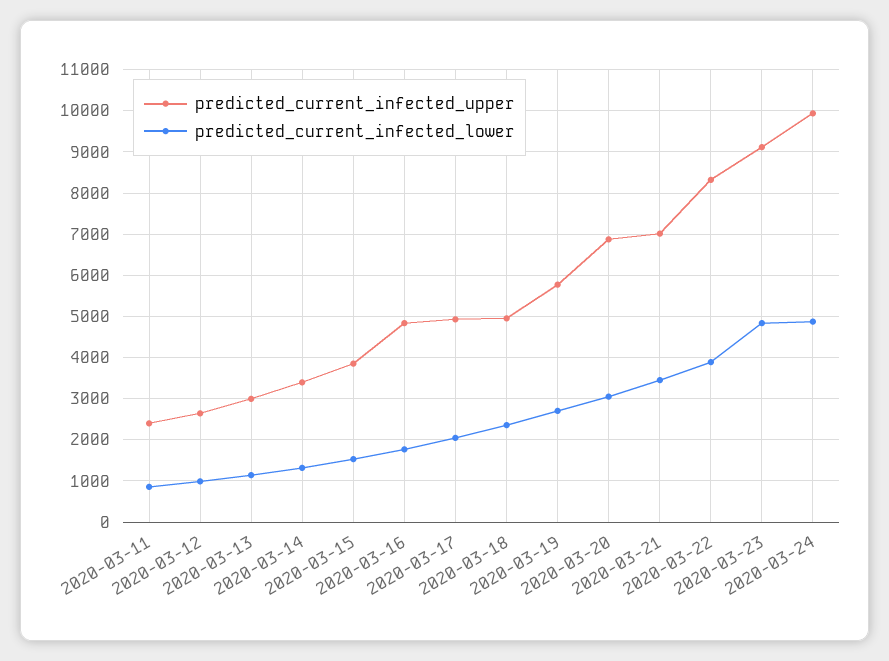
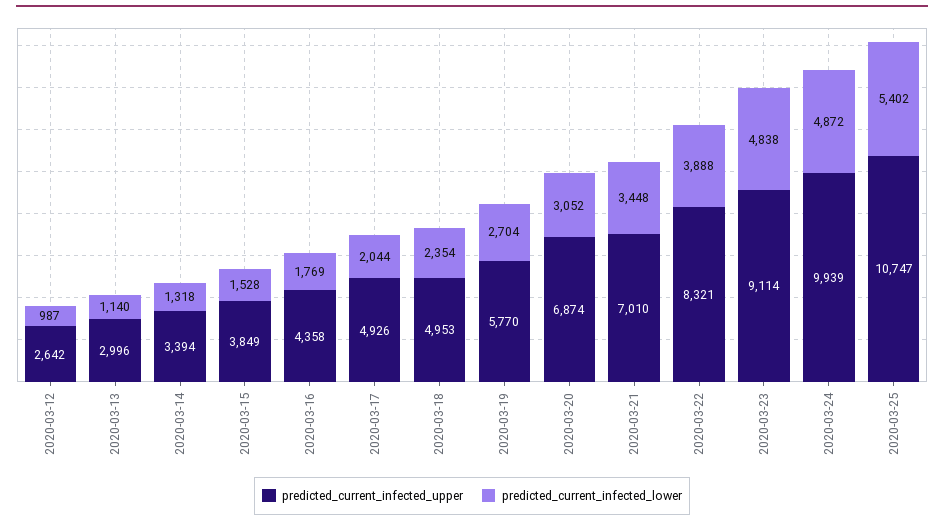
predicted_current_infected_upper, 2020-03-11: 2400 -> none
predicted_current_infected_lower, 2020-03-11: 800 -> none
predicted_current_infected_upper, 2020-03-16: 4800 -> 4358
predicted_current_infected_upper, 2020-03-25: none -> 10747
predicted_current_infected_lower, 2020-03-25: none -> 5402

